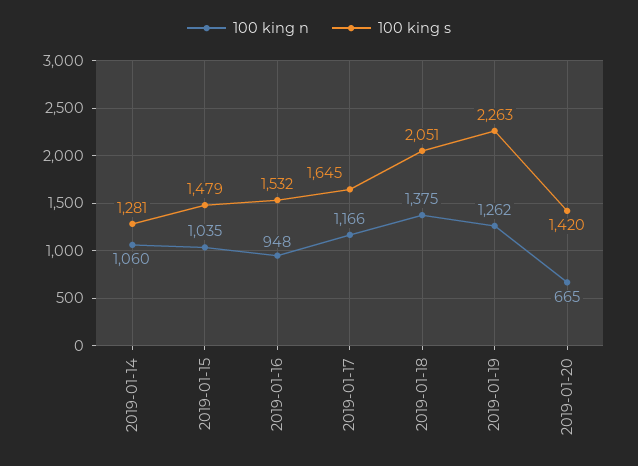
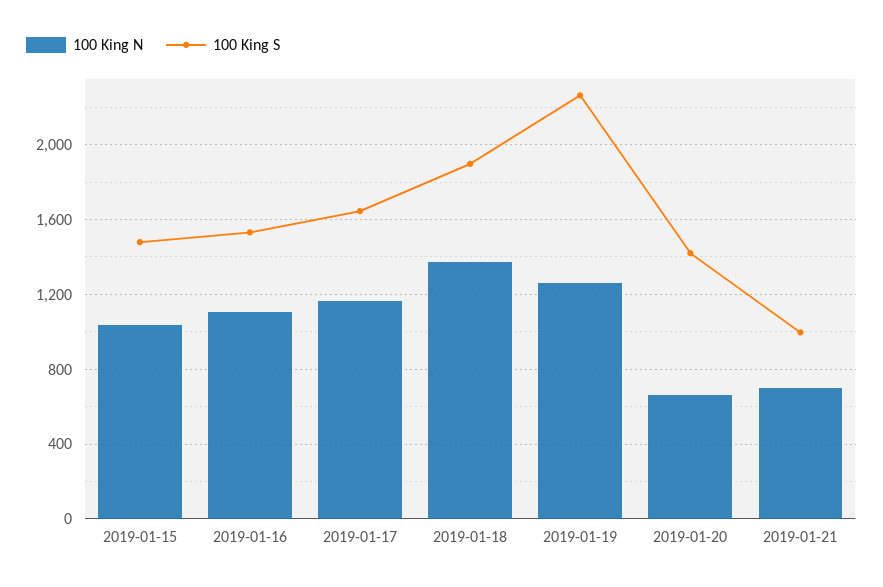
100 king n, 2019-01-14: 1060 -> none
100 king s, 2019-01-14: 1281 -> none
100 king n, 2019-01-16: 948 -> 1100
100 king s, 2019-01-18: 2051 -> 1900
100 king n, 2019-01-21: none -> 700
100 king s, 2019-01-21: none -> 1000

